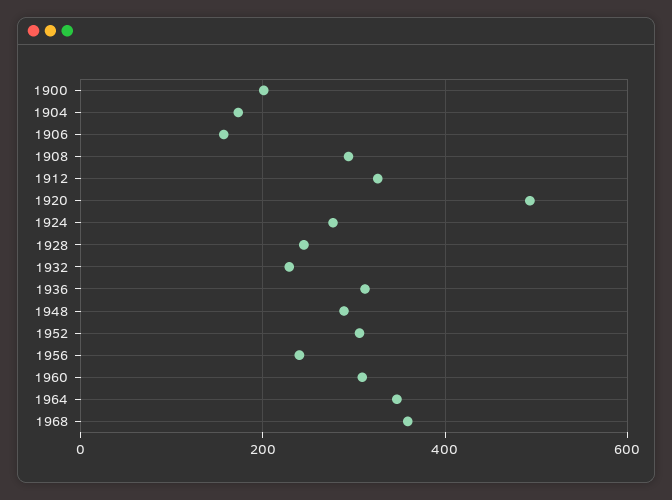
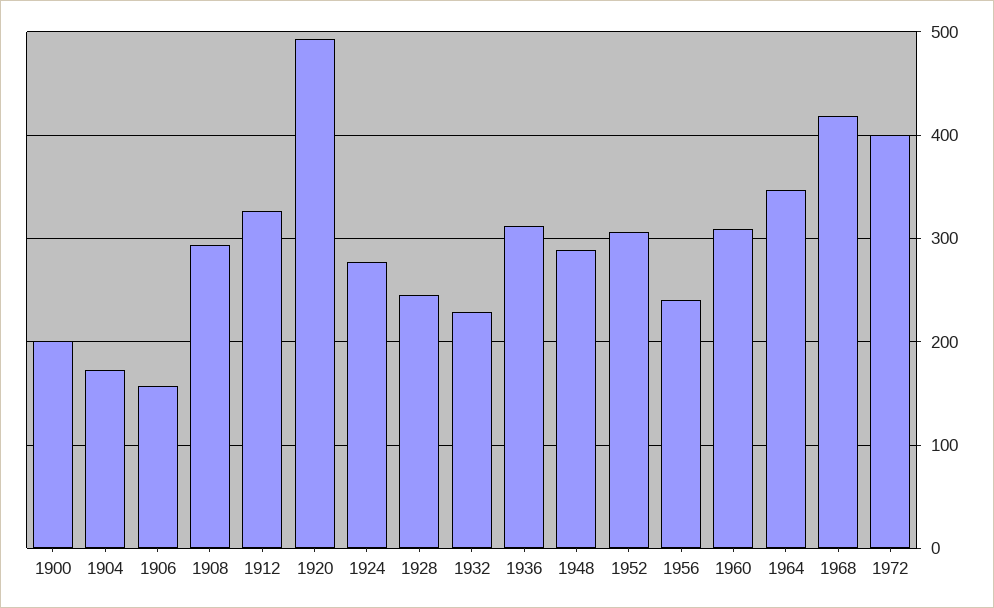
1968: 360 -> 420
1972: none -> 400

